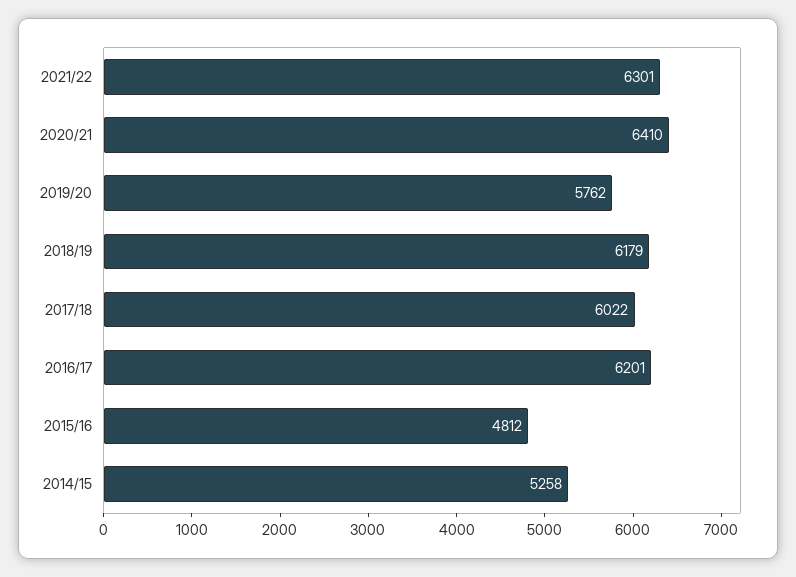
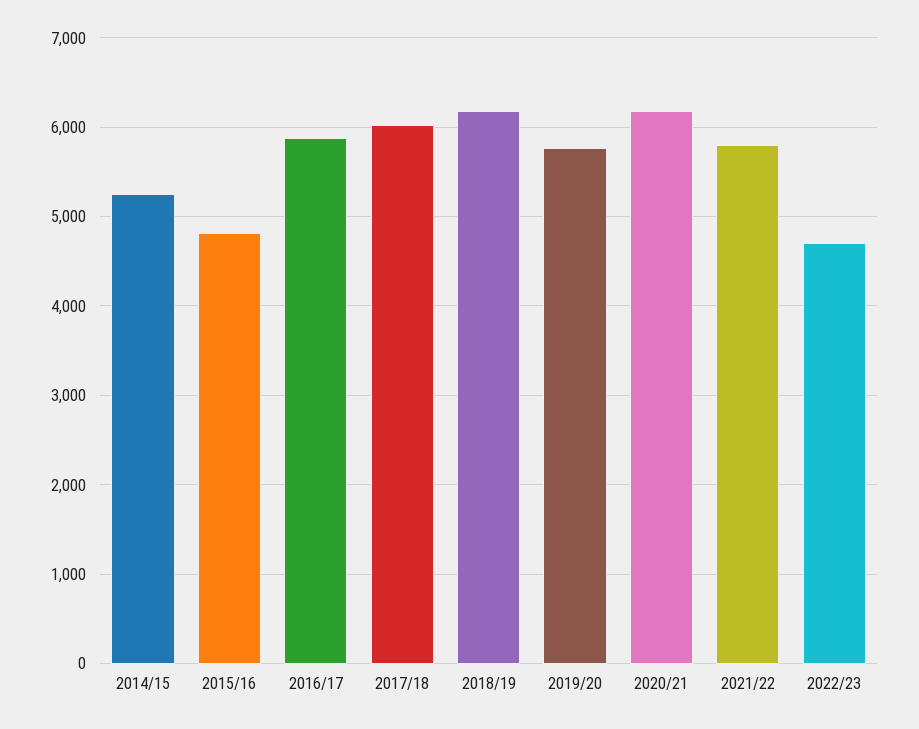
2021/22: 6301 -> 5800
2020/21: 6410 -> 6200
2016/17: 6201 -> 5900
2022/23: none -> 4700

